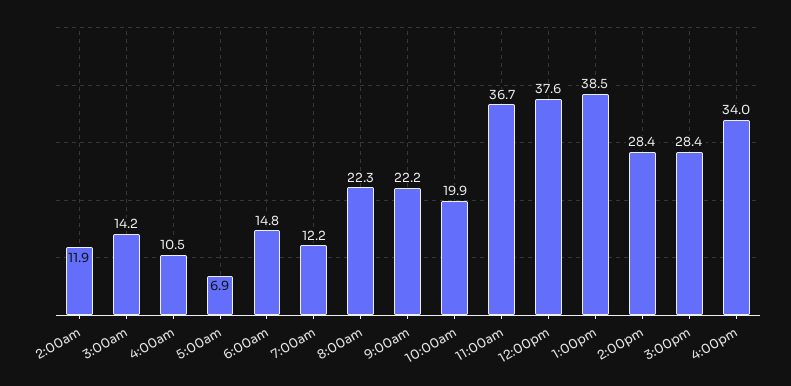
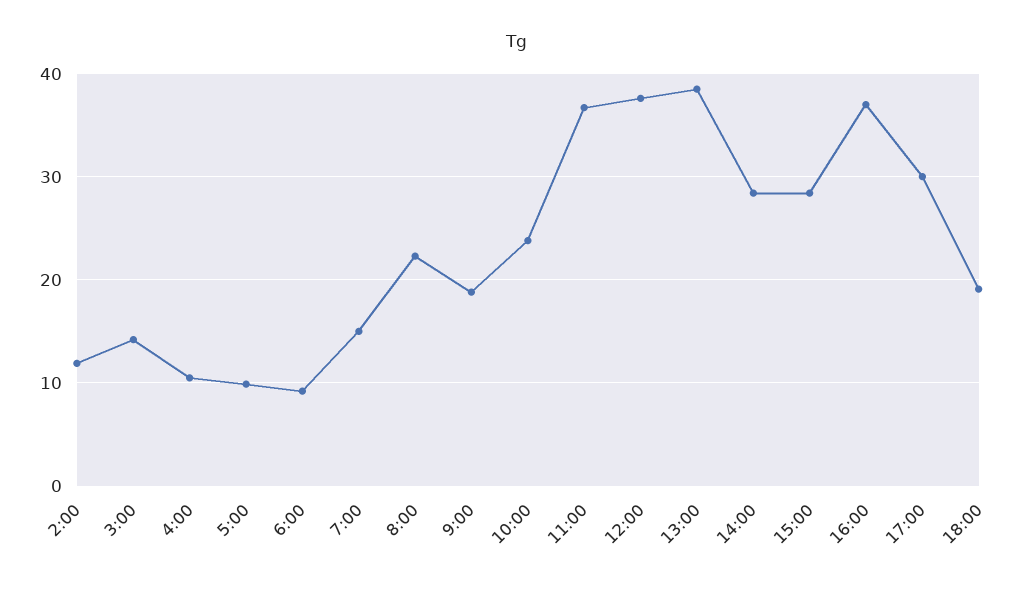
5:00am: 6.9 -> 10
6:00am: 14.8 -> 9
7:00am: 12.2 -> 15
9:00am: 22.2 -> 19
10:00am: 19.9 -> 24
4:00pm: 34 -> 37
17:00: none -> 30
18:00: none -> 19

